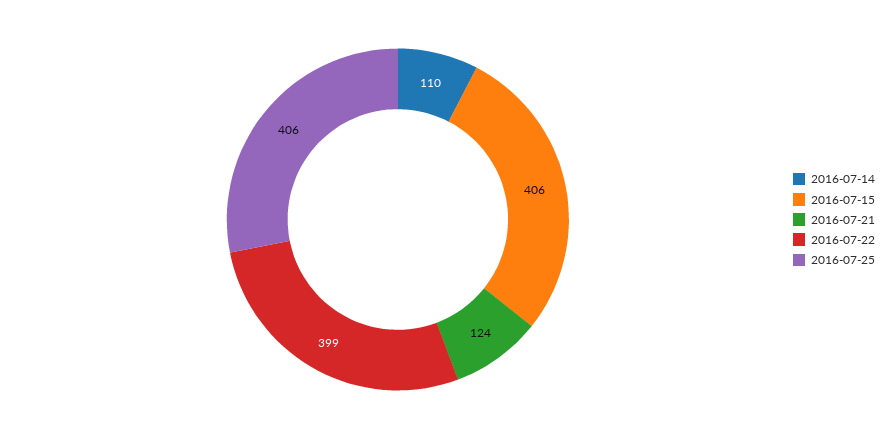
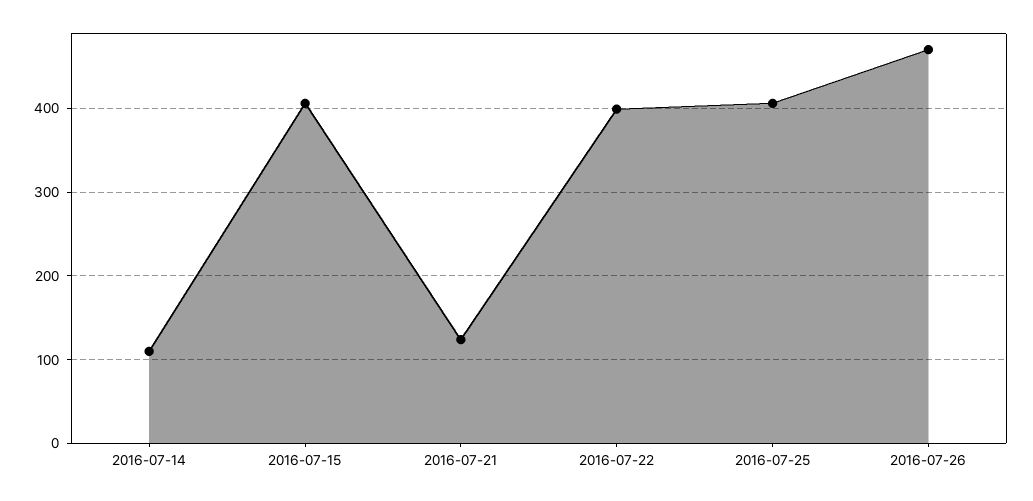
2016-07-26: none -> 470

